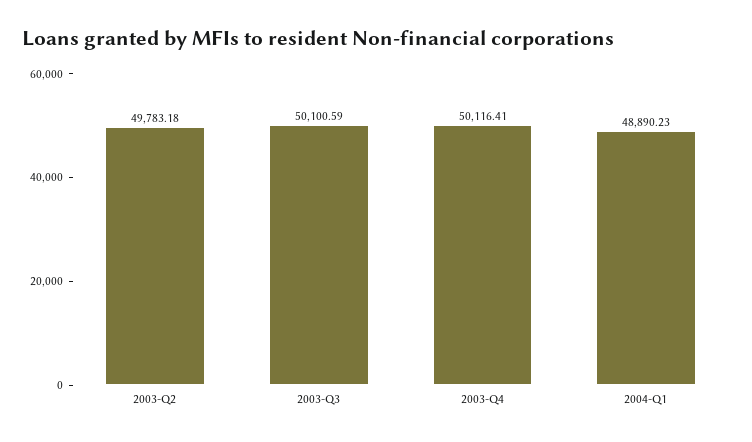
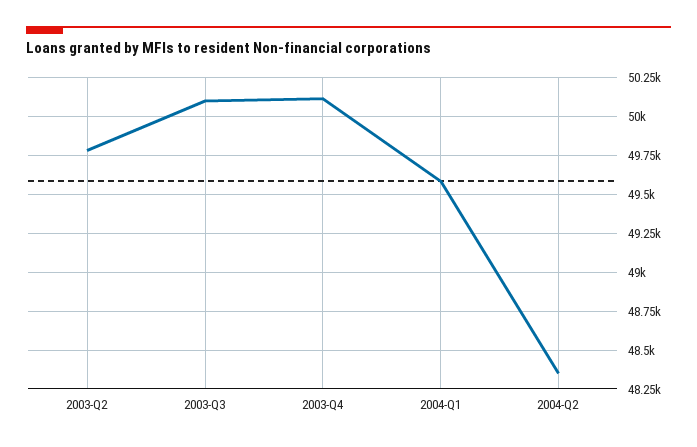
2004-Q1: 48890.23 -> 49600
2004-Q2: none -> 48350

